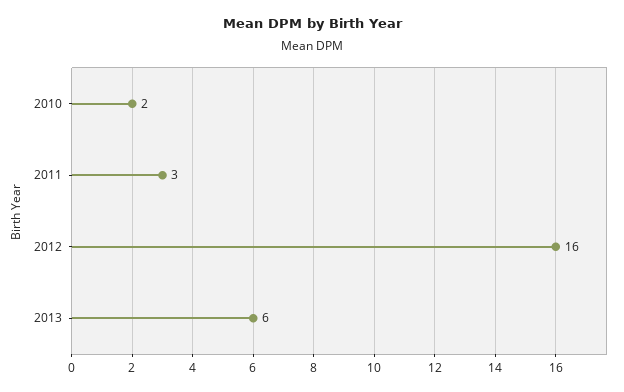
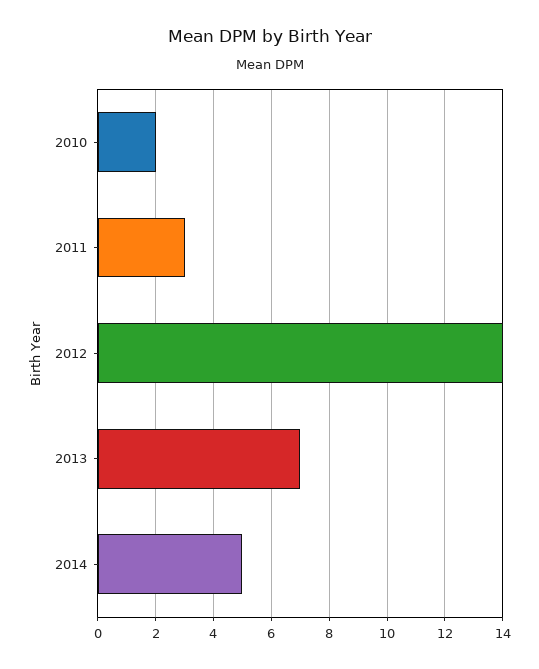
2012: 16 -> 14
2013: 6 -> 7
2014: none -> 5

